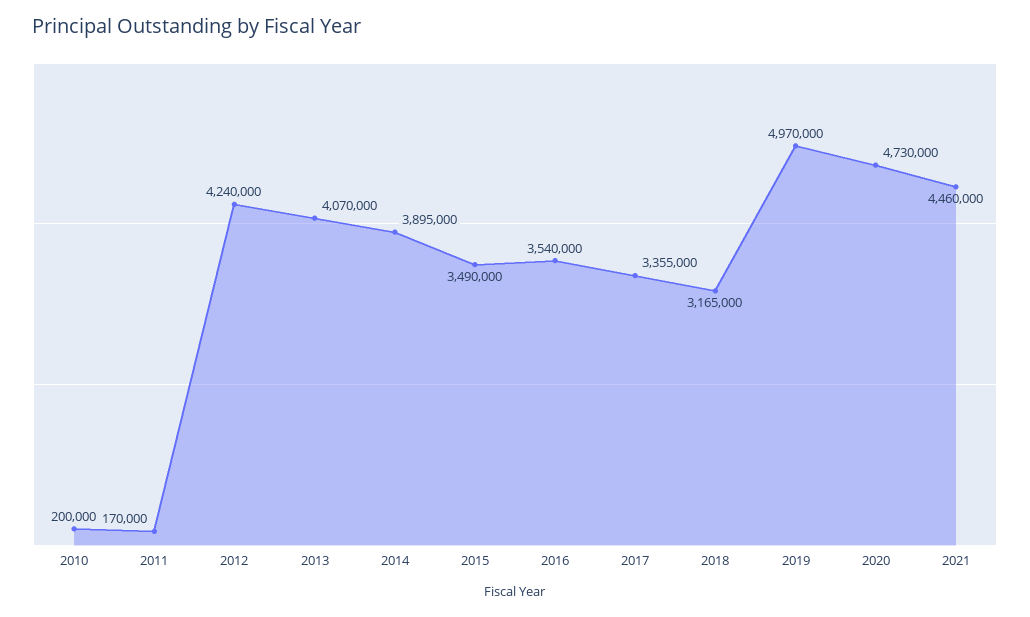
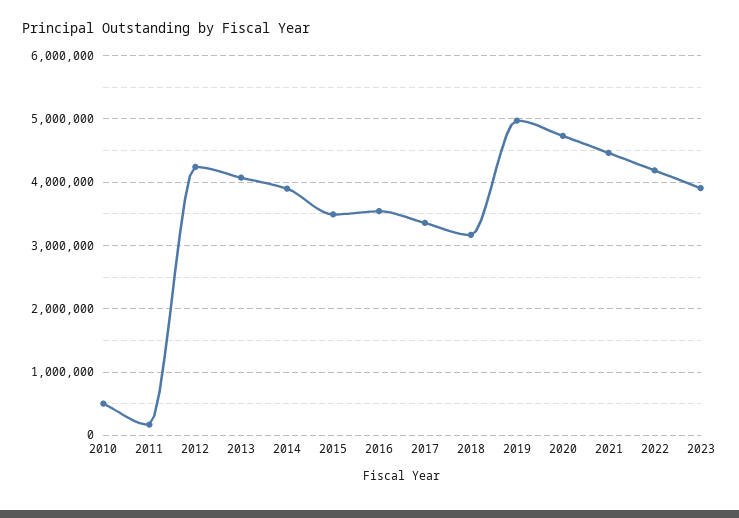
2010: 200000 -> 500000
2022: none -> 4200000
2023: none -> 3900000

